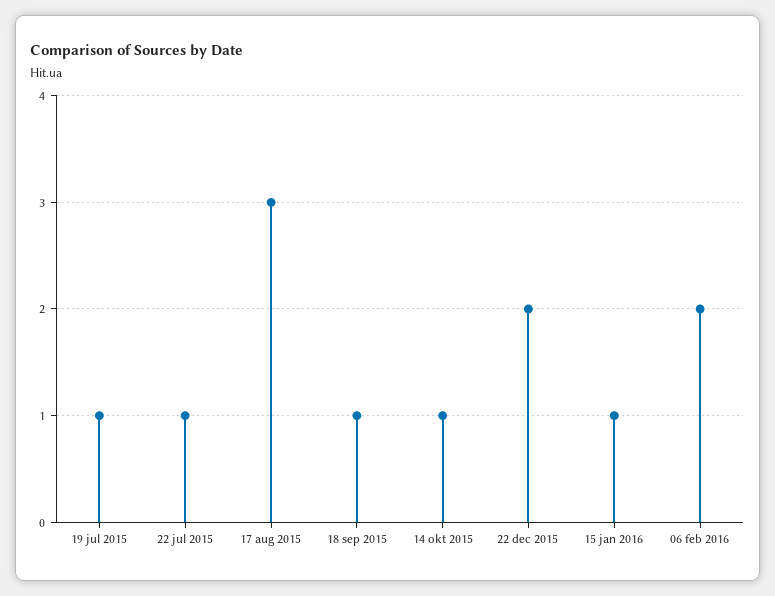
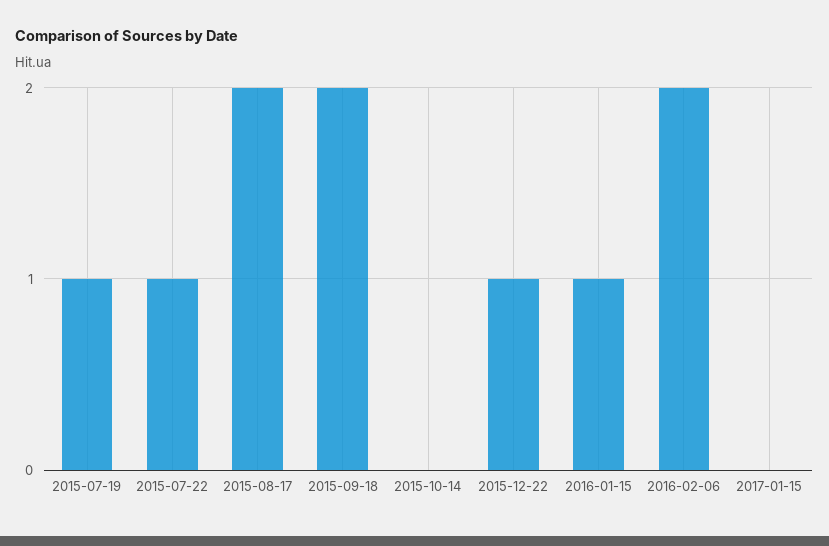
17 aug 2015: 3 -> 2
18 sep 2015: 1 -> 2
14 okt 2015: 1 -> 0
22 dec 2015: 2 -> 1
2017-01-15: none -> 0

